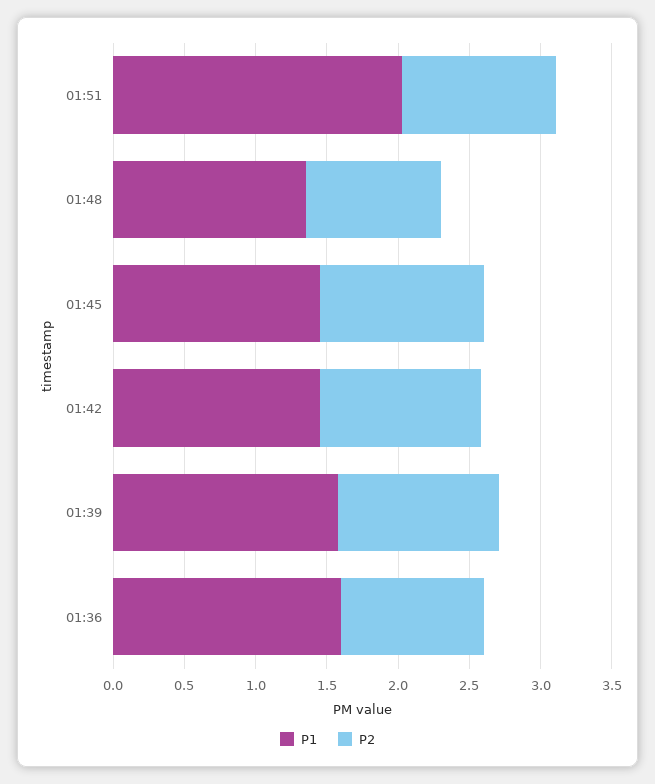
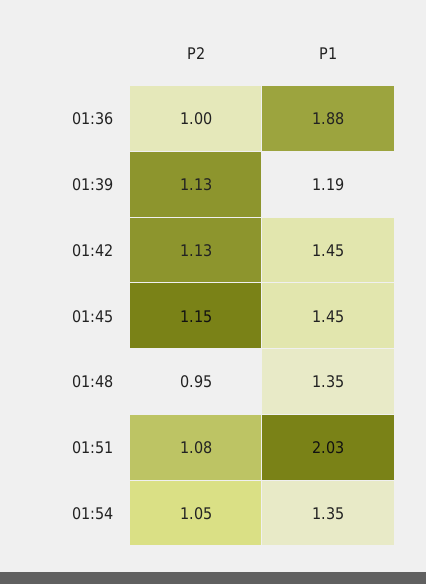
P1, 01:39: 1.6 -> 1.19
P1, 01:36: 1.6 -> 1.88
P2, 01:54: none -> 1.05
P1, 01:54: none -> 1.35

